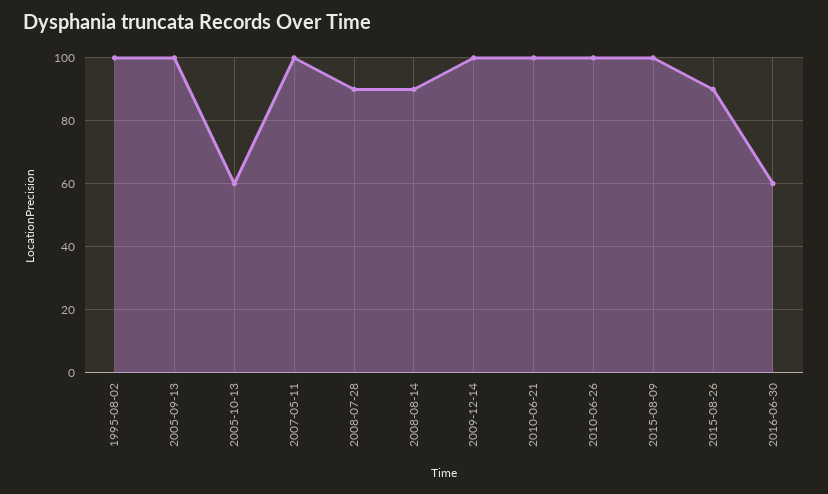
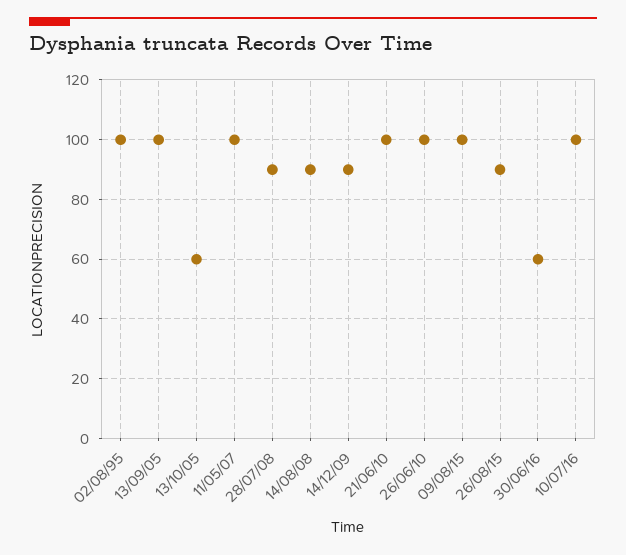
2009-12-14: 100 -> 90
10/07/16: none -> 100

